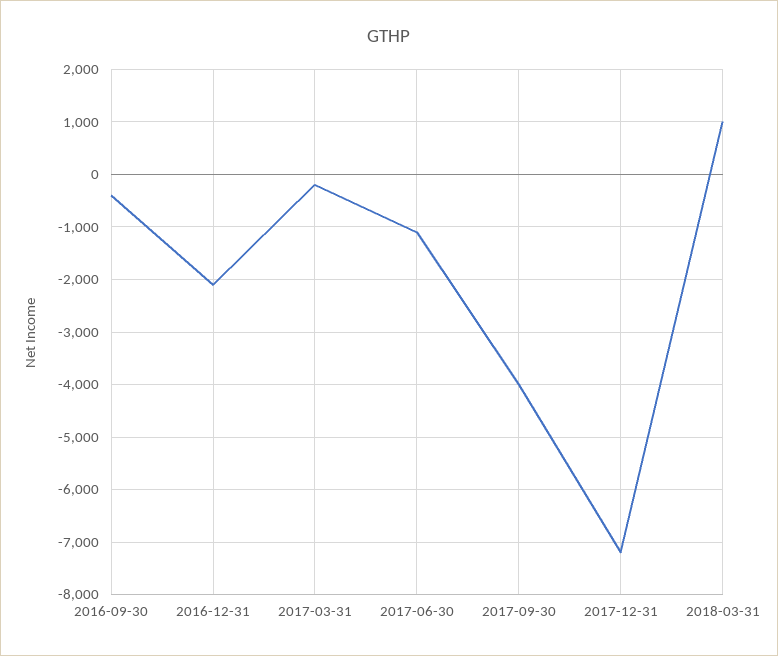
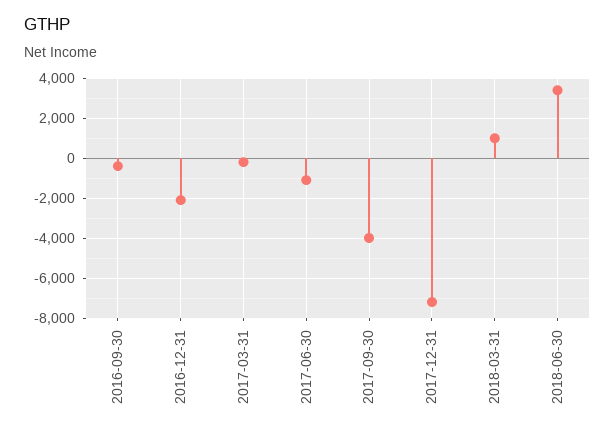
2018-06-30: none -> 3500

